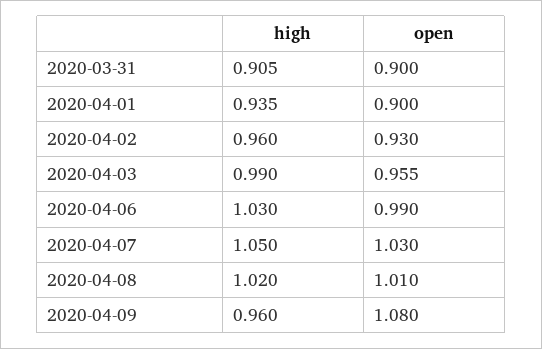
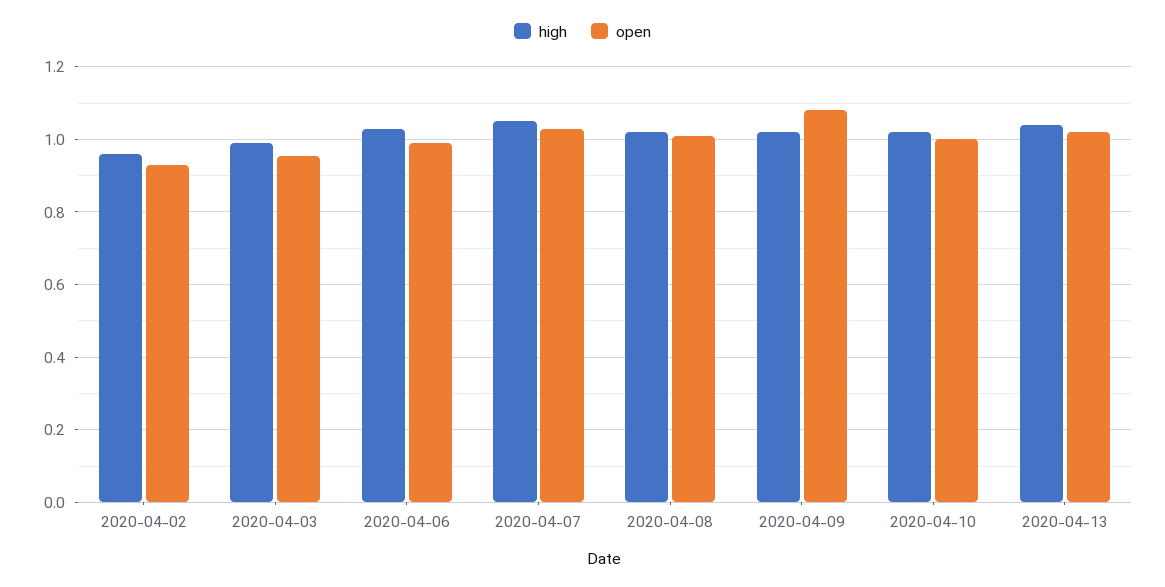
high, 2020-03-31: 0.905 -> none
open, 2020-03-31: 0.9 -> none
high, 2020-04-01: 0.935 -> none
open, 2020-04-01: 0.9 -> none
high, 2020-04-09: 0.96 -> 1.02
high, 2020-04-10: none -> 1.02
open, 2020-04-10: none -> 1
high, 2020-04-13: none -> 1.04
open, 2020-04-13: none -> 1.02

